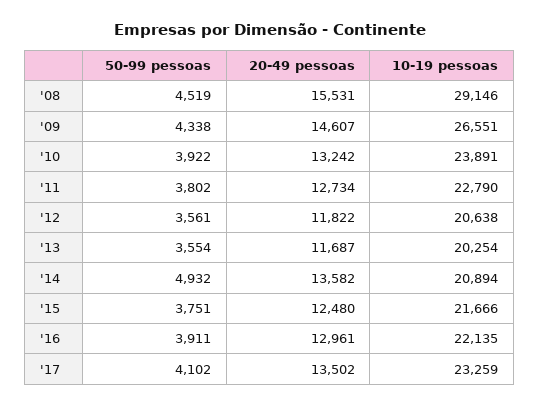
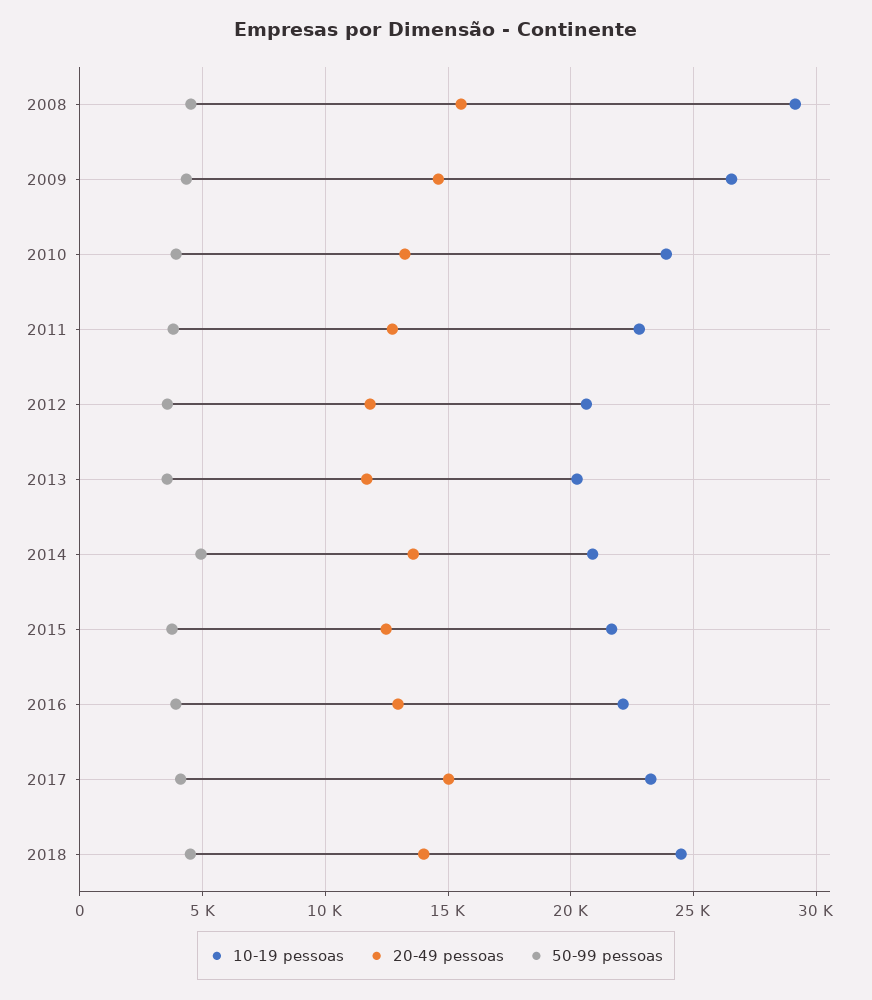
20-49 pessoas, '17: 13502 -> 15000
10-19 pessoas, 2018: none -> 24500
20-49 pessoas, 2018: none -> 14000
50-99 pessoas, 2018: none -> 4500

